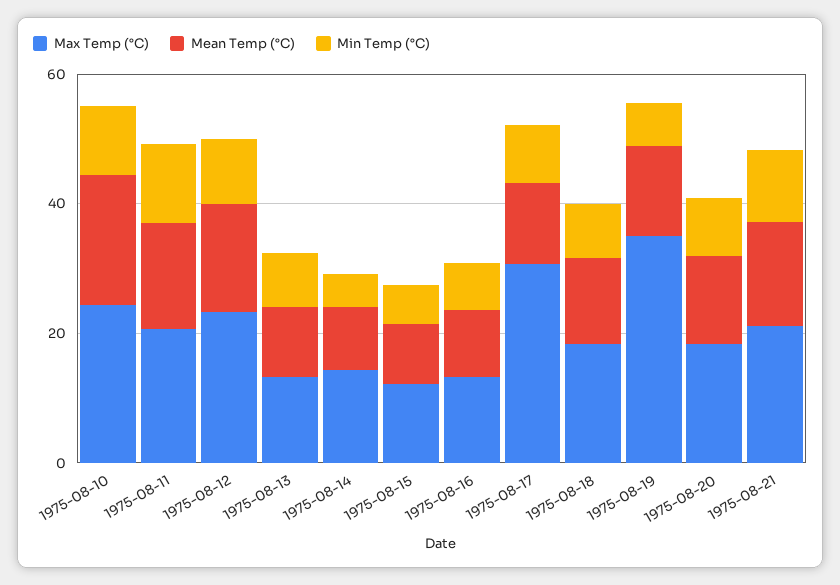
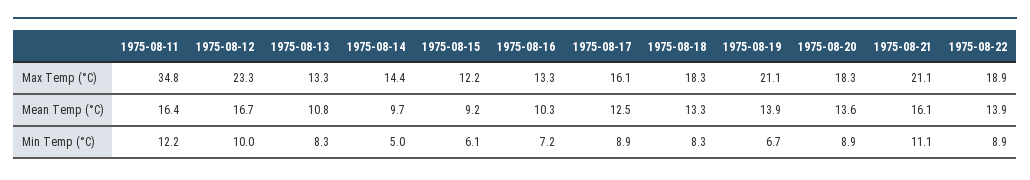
Max Temp (°C), 1975-08-10: 25 -> none
Mean Temp (°C), 1975-08-10: 20 -> none
Min Temp (°C), 1975-08-10: 10 -> none
Max Temp (°C), 1975-08-11: 20 -> 34.8
Max Temp (°C), 1975-08-17: 30 -> 16.1
Max Temp (°C), 1975-08-19: 35 -> 21.1
Max Temp (°C), 1975-08-22: none -> 18.9
Mean Temp (°C), 1975-08-22: none -> 13.9
Min Temp (°C), 1975-08-22: none -> 8.9

